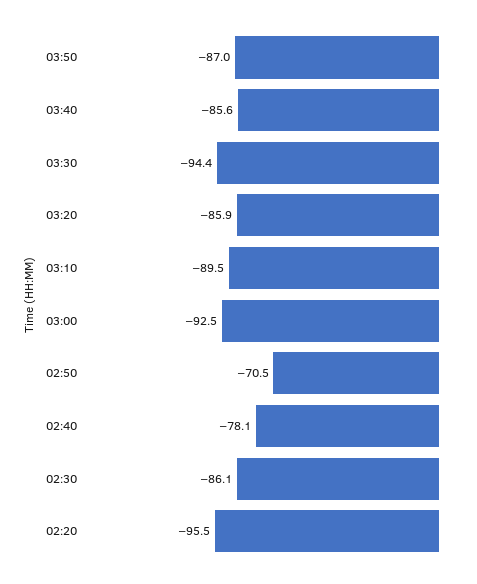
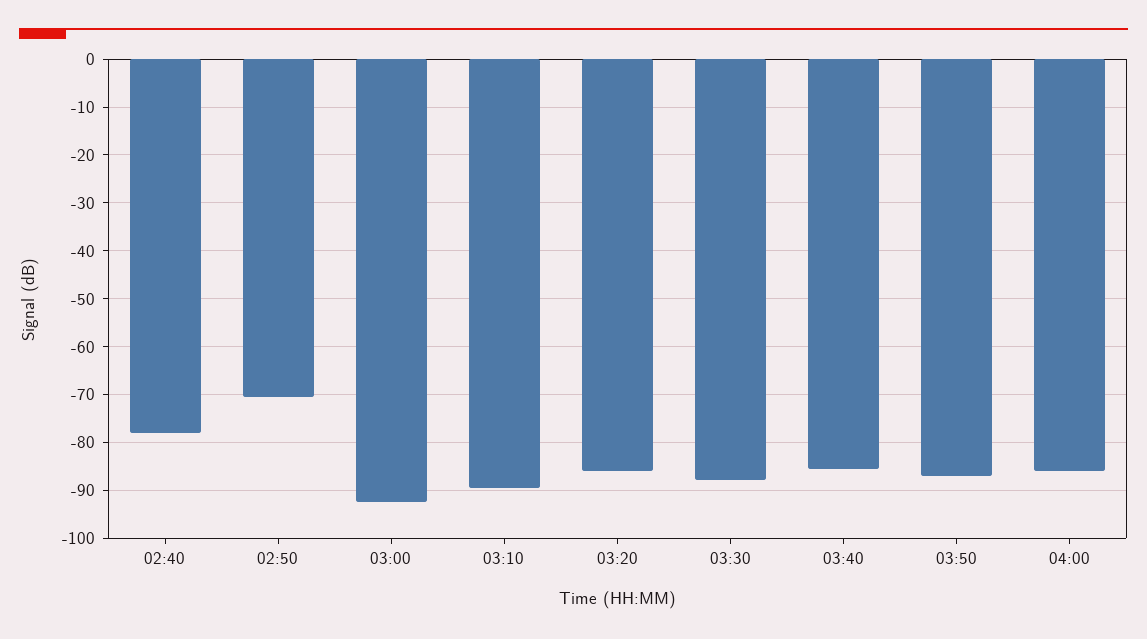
03:30: -94.4 -> -88
02:30: -86.1 -> none
02:20: -95.5 -> none
04:00: none -> -86

